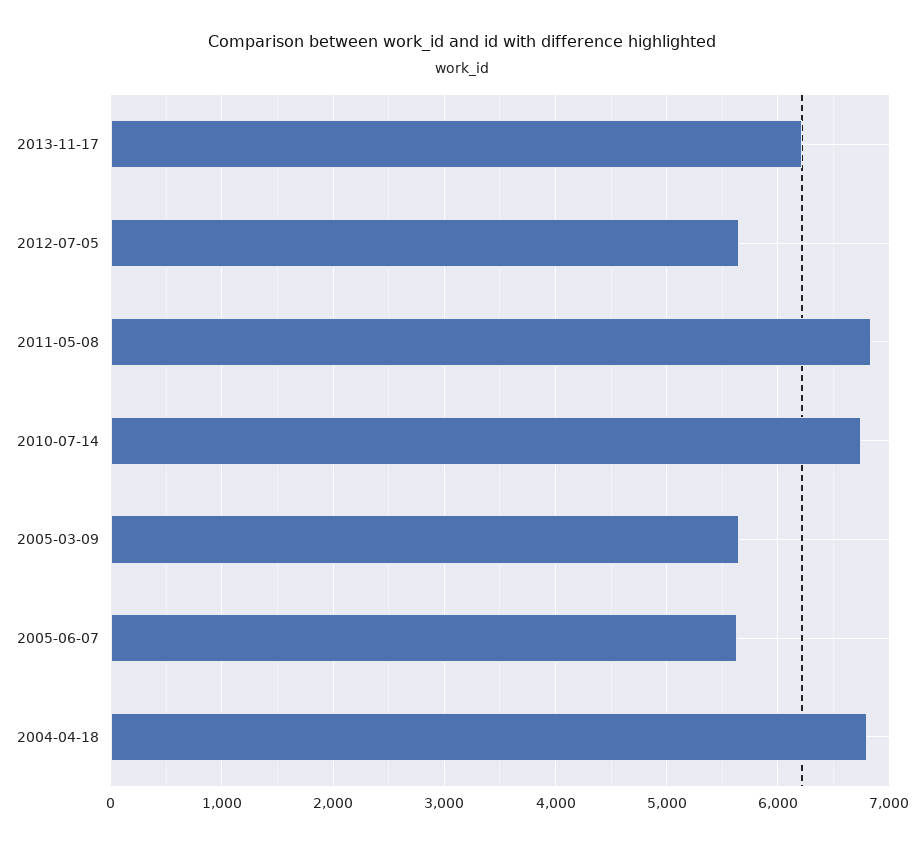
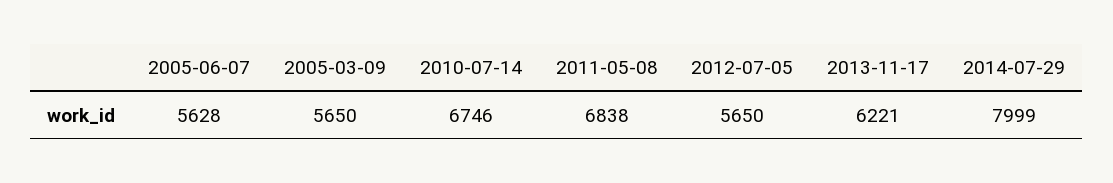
2004-04-18: 6800 -> none
2014-07-29: none -> 7999

